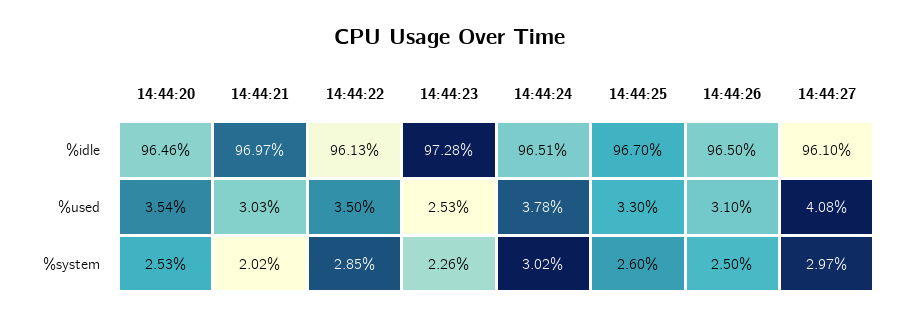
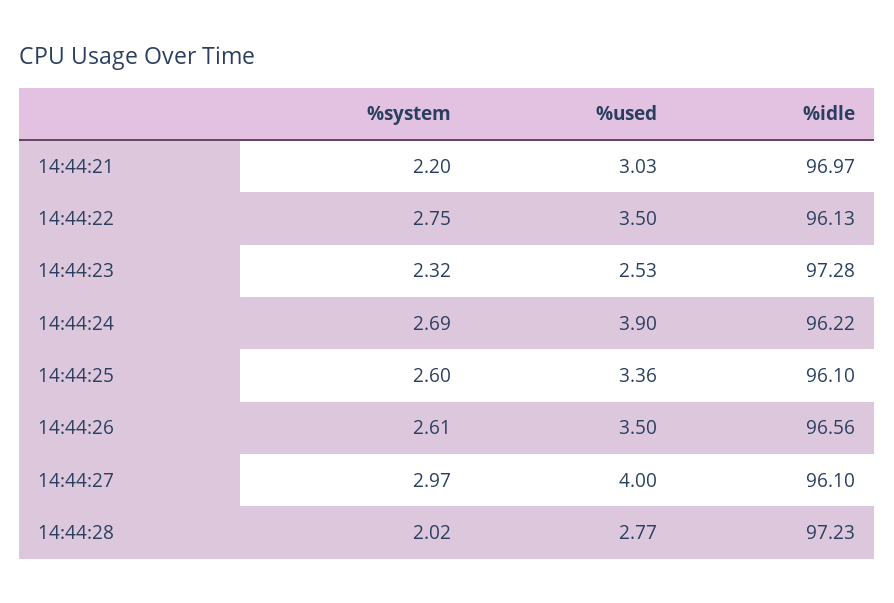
14:44:20, %idle: 96.46 -> none
14:44:24, %idle: 96.51 -> 96.22
14:44:25, %idle: 96.7 -> 96.1
14:44:26, %idle: 96.5 -> 96.56
14:44:20, %used: 3.54 -> none
14:44:24, %used: 3.78 -> 3.9
14:44:25, %used: 3.3 -> 3.36
14:44:26, %used: 3.1 -> 3.5
14:44:27, %used: 4.08 -> 4
14:44:20, %system: 2.53 -> none
14:44:21, %system: 2.02 -> 2.2
14:44:22, %system: 2.85 -> 2.75
14:44:23, %system: 2.26 -> 2.32
14:44:24, %system: 3.02 -> 2.69
14:44:26, %system: 2.5 -> 2.61
14:44:28, %system: none -> 2.02
14:44:28, %used: none -> 2.77
14:44:28, %idle: none -> 97.23

